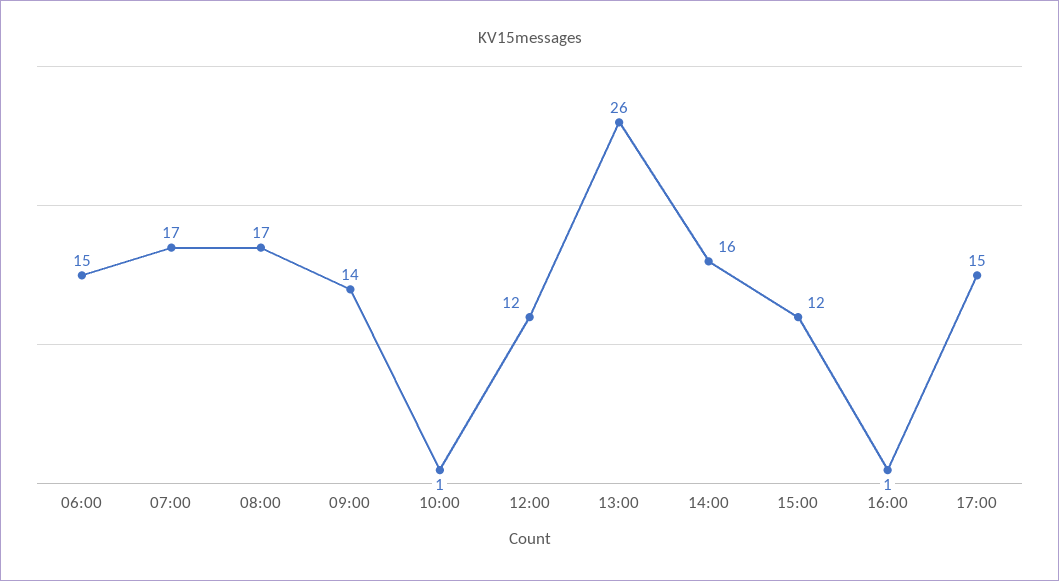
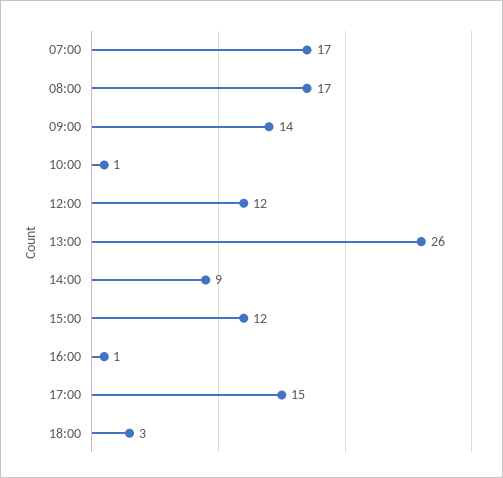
06:00: 15 -> none
14:00: 16 -> 9
18:00: none -> 3

